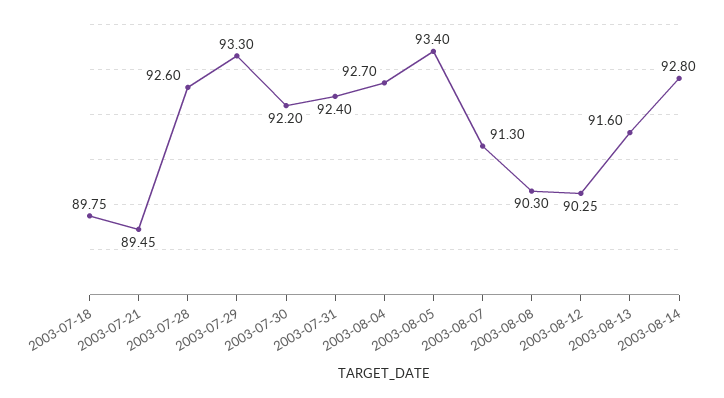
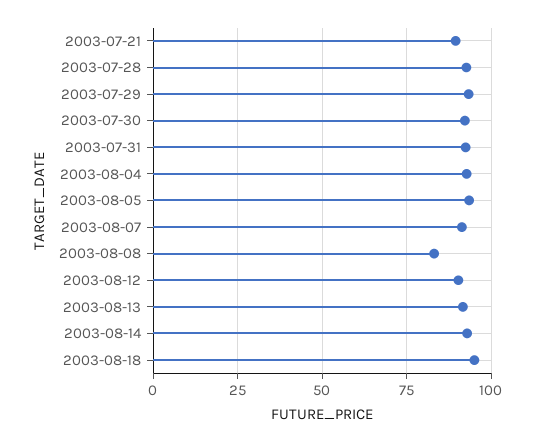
2003-07-18: 89.75 -> none
2003-08-08: 90.3 -> 82.5
2003-08-18: none -> 95

